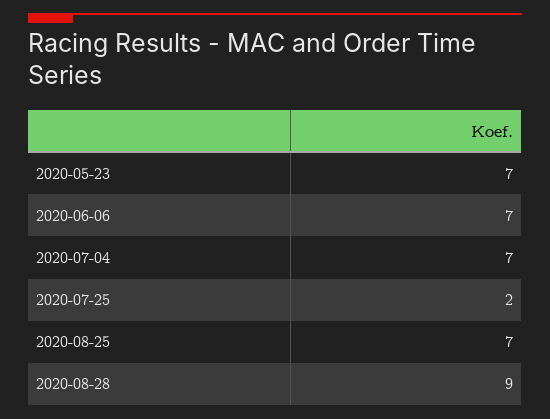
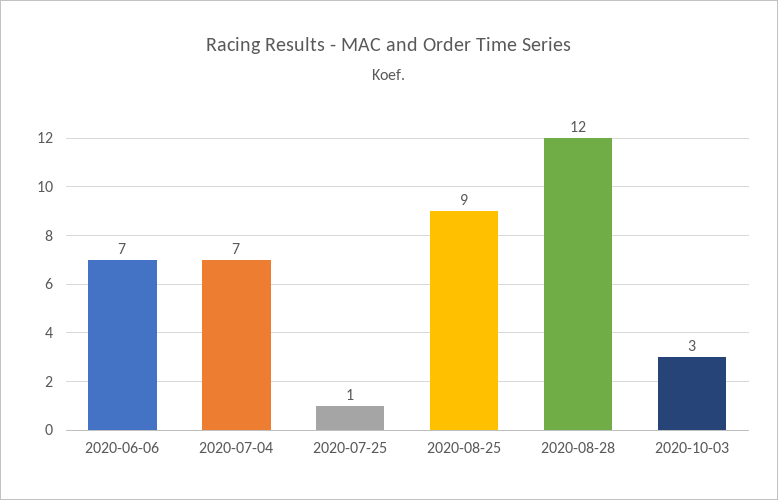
2020-05-23: 7 -> none
2020-07-25: 2 -> 1
2020-08-25: 7 -> 9
2020-08-28: 9 -> 12
2020-10-03: none -> 3

